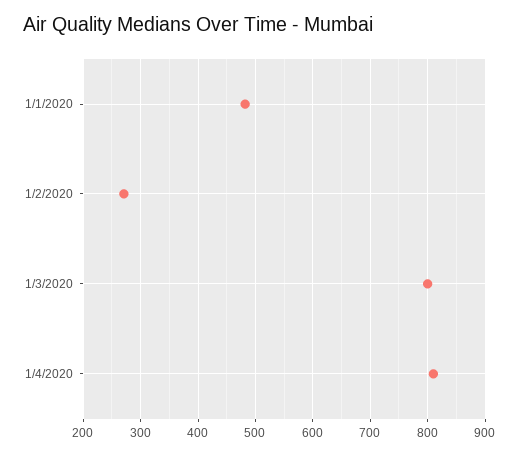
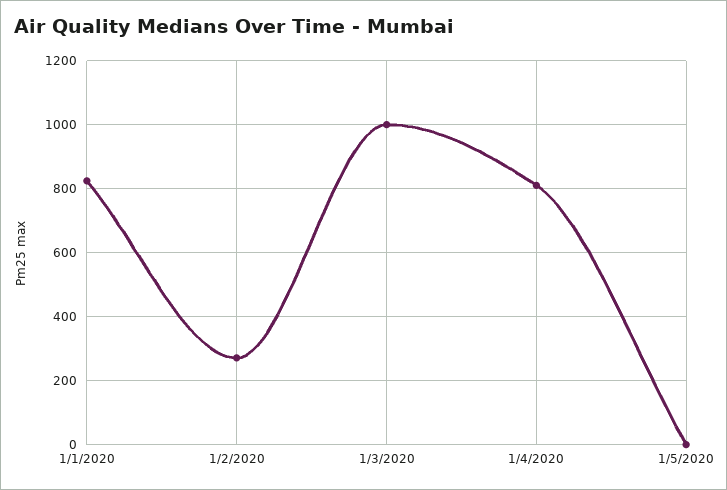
1/1/2020: 480 -> 820
1/3/2020: 800 -> 1000
1/5/2020: none -> 0

